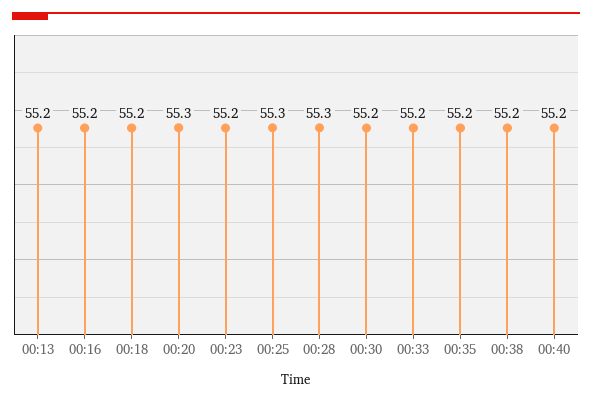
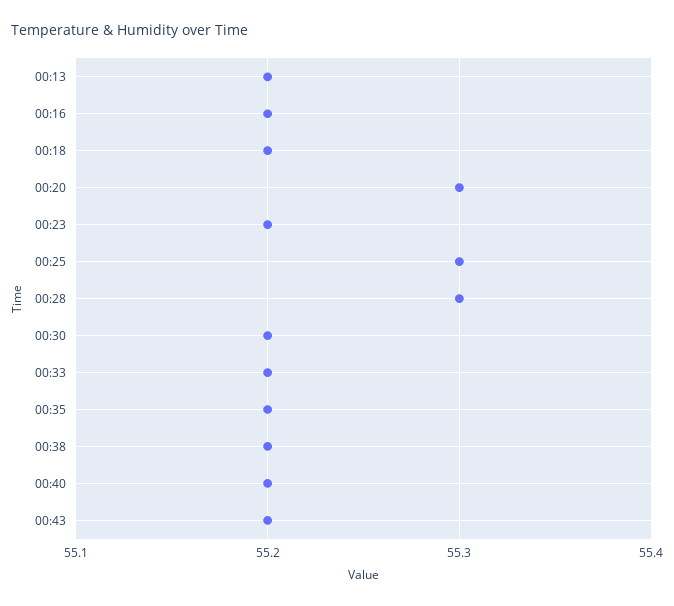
00:43: none -> 55.2

